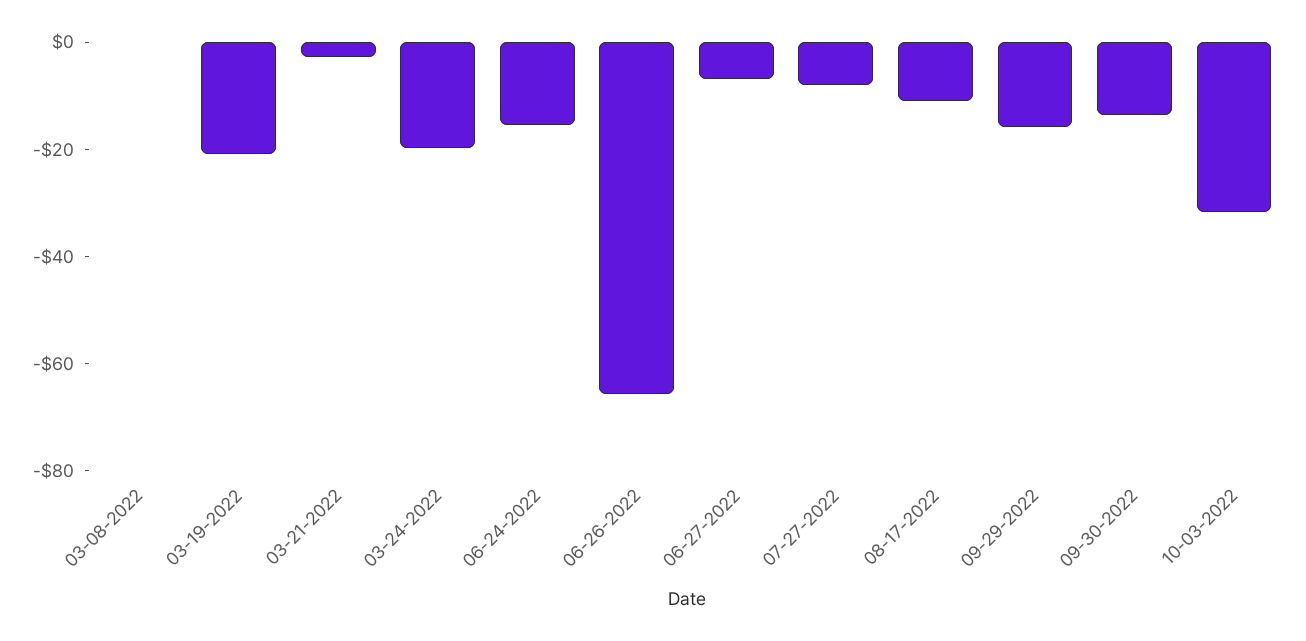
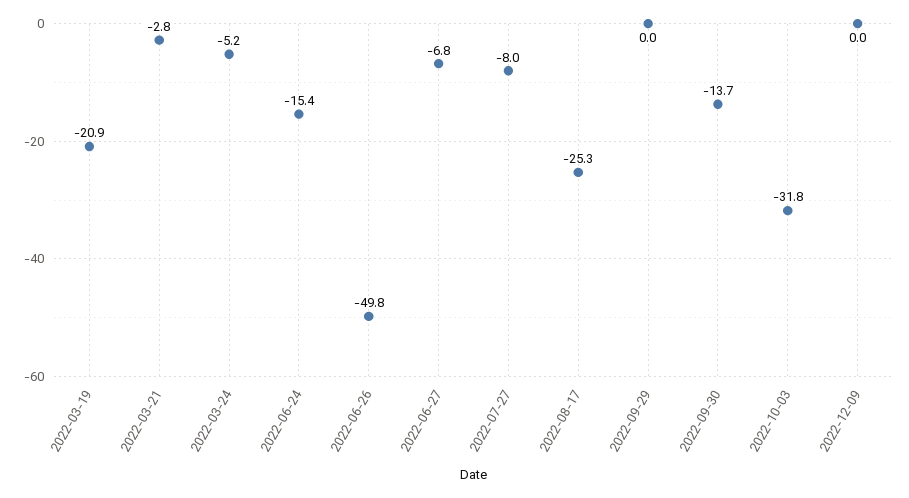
03-08-2022: 0 -> none
03-24-2022: -20 -> -5.2
06-26-2022: -65 -> -49.8
08-17-2022: -10 -> -25.3
09-29-2022: -15 -> 0
2022-12-09: none -> 0

